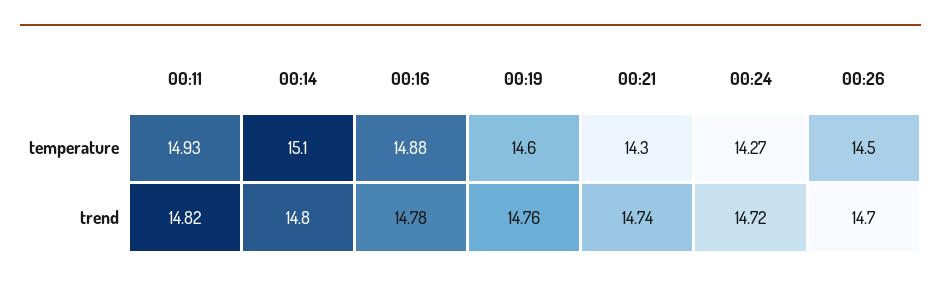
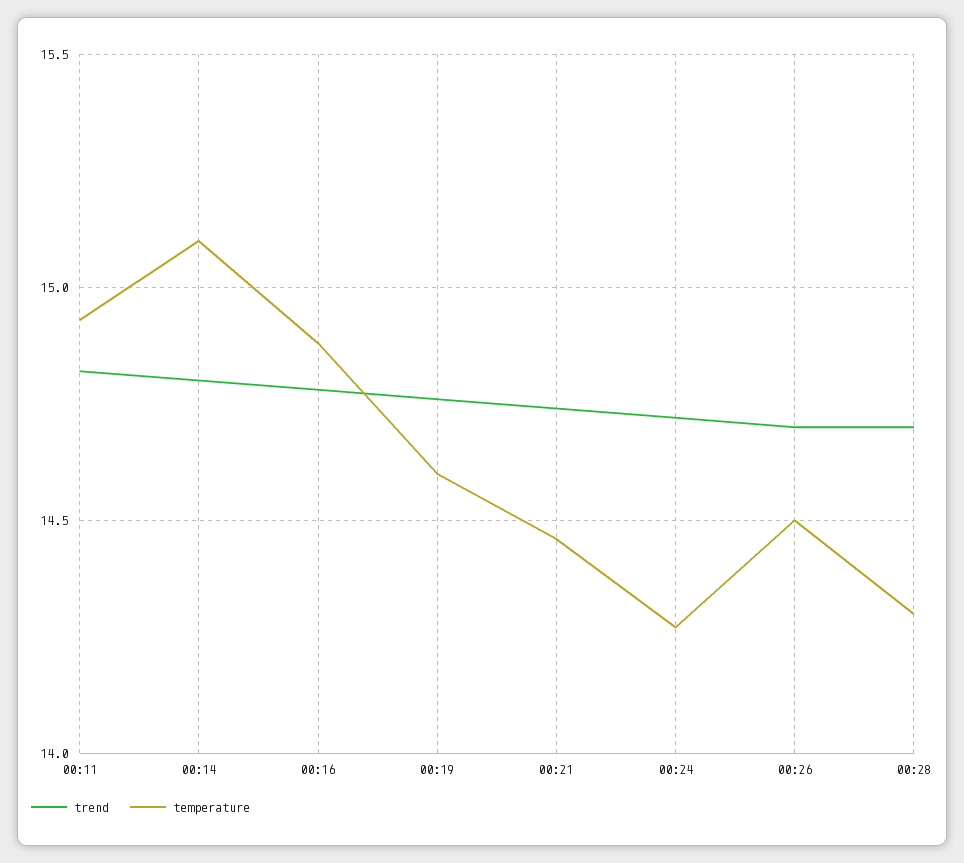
temperature, 00:21: 14.3 -> 14.45
trend, 00:28: none -> 14.7
temperature, 00:28: none -> 14.3

